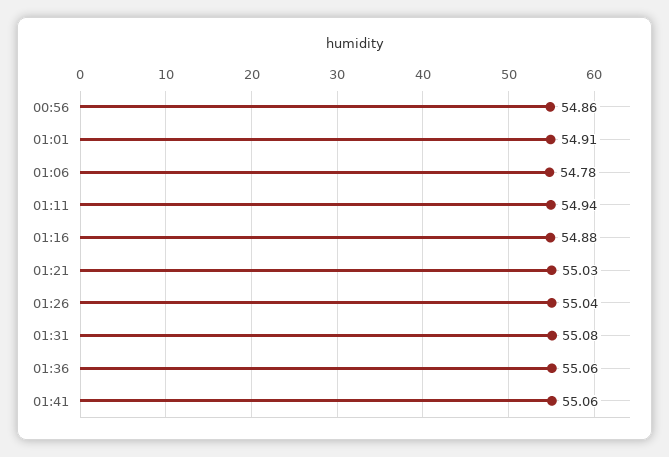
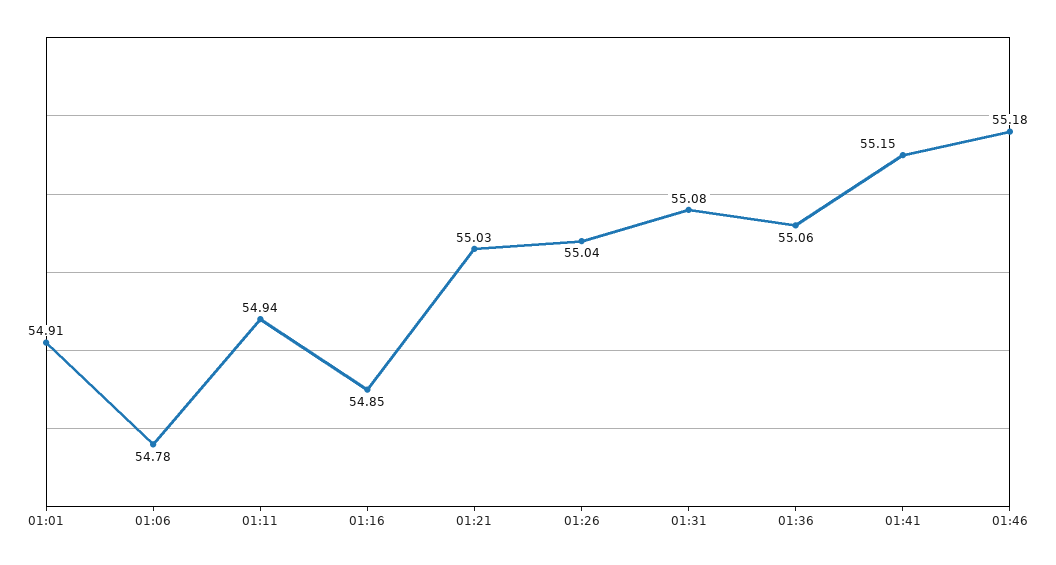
00:56: 54.86 -> none
01:16: 54.88 -> 54.85
01:41: 55.06 -> 55.15
01:46: none -> 55.18

